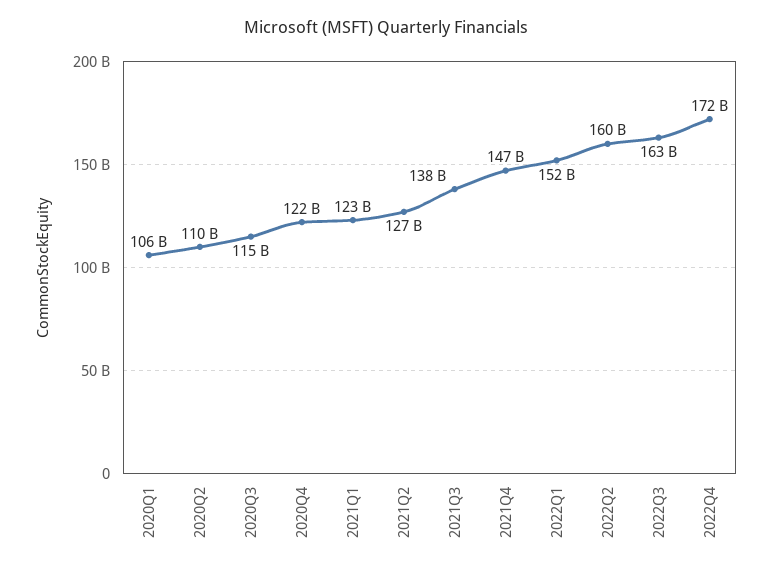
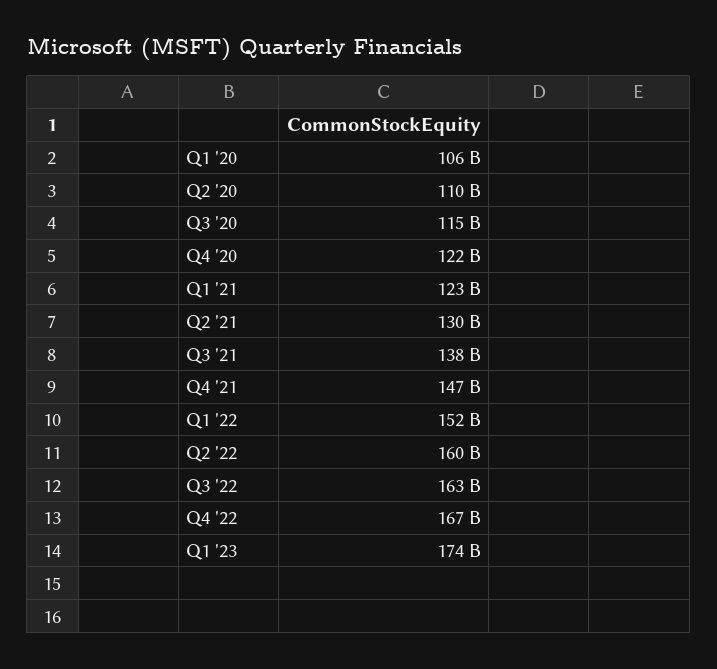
2021Q2: 127000000000 -> 130000000000
2022Q4: 172000000000 -> 167000000000
Q1 '23: none -> 174000000000

